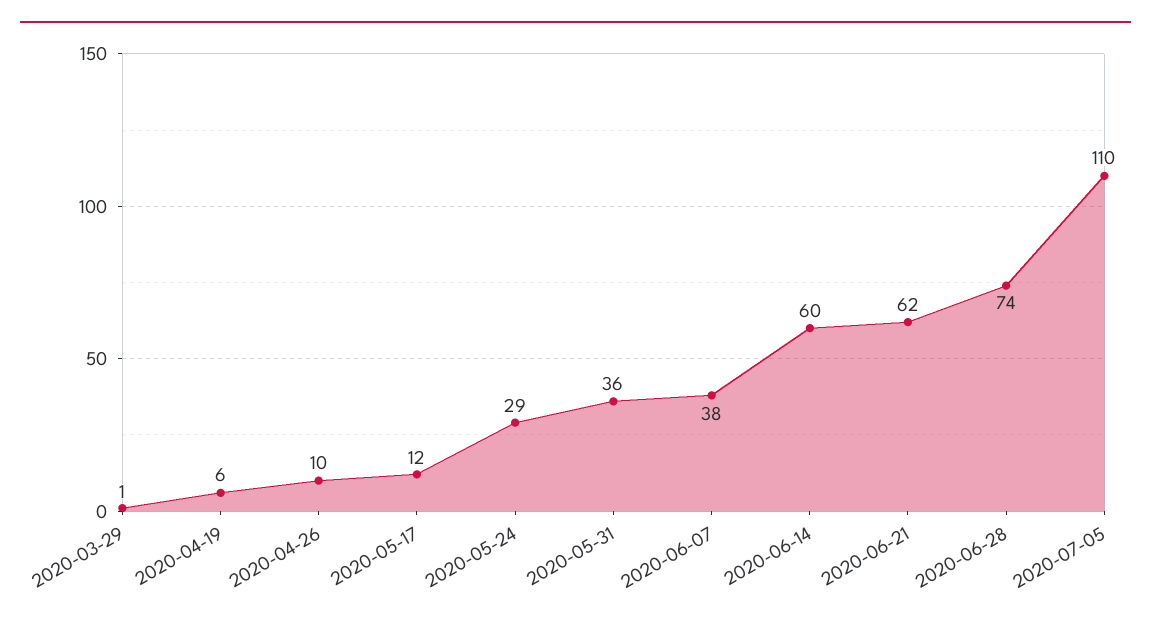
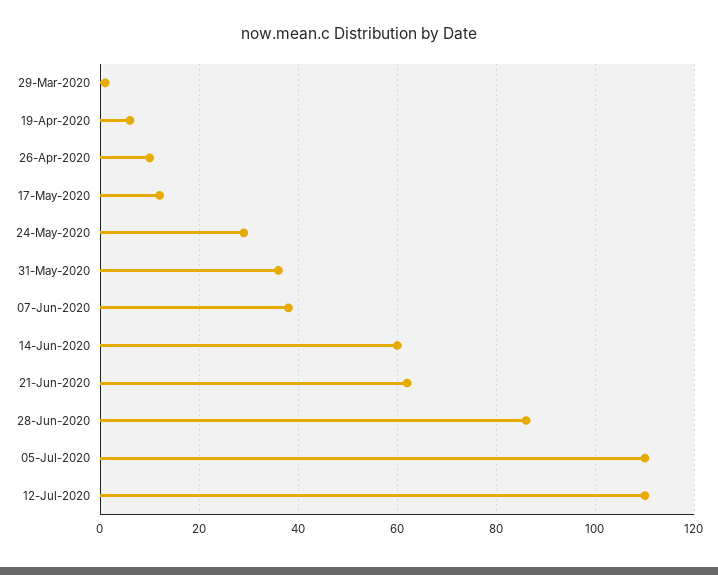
2020-06-28: 74 -> 85
12-Jul-2020: none -> 110

